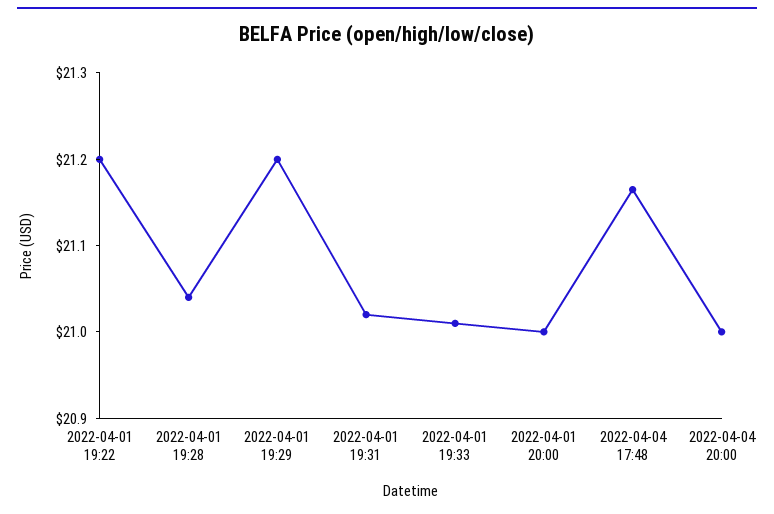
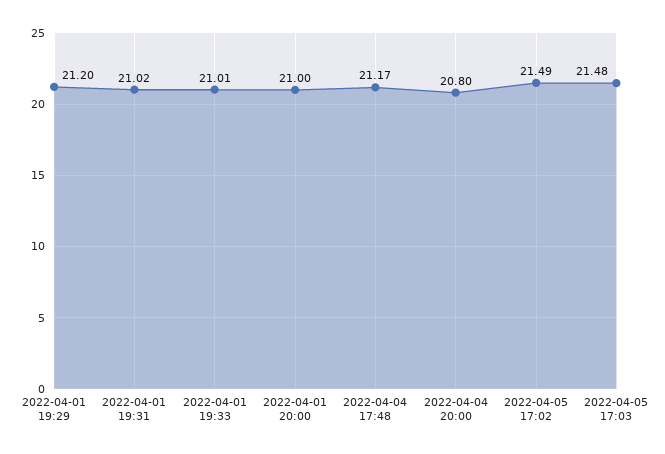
2022-04-01 19:22: 21.2 -> none
2022-04-01 19:28: 21.04 -> none
2022-04-04 20:00: 21 -> 20.8
2022-04-05 17:02: none -> 21.49
2022-04-05 17:03: none -> 21.48

